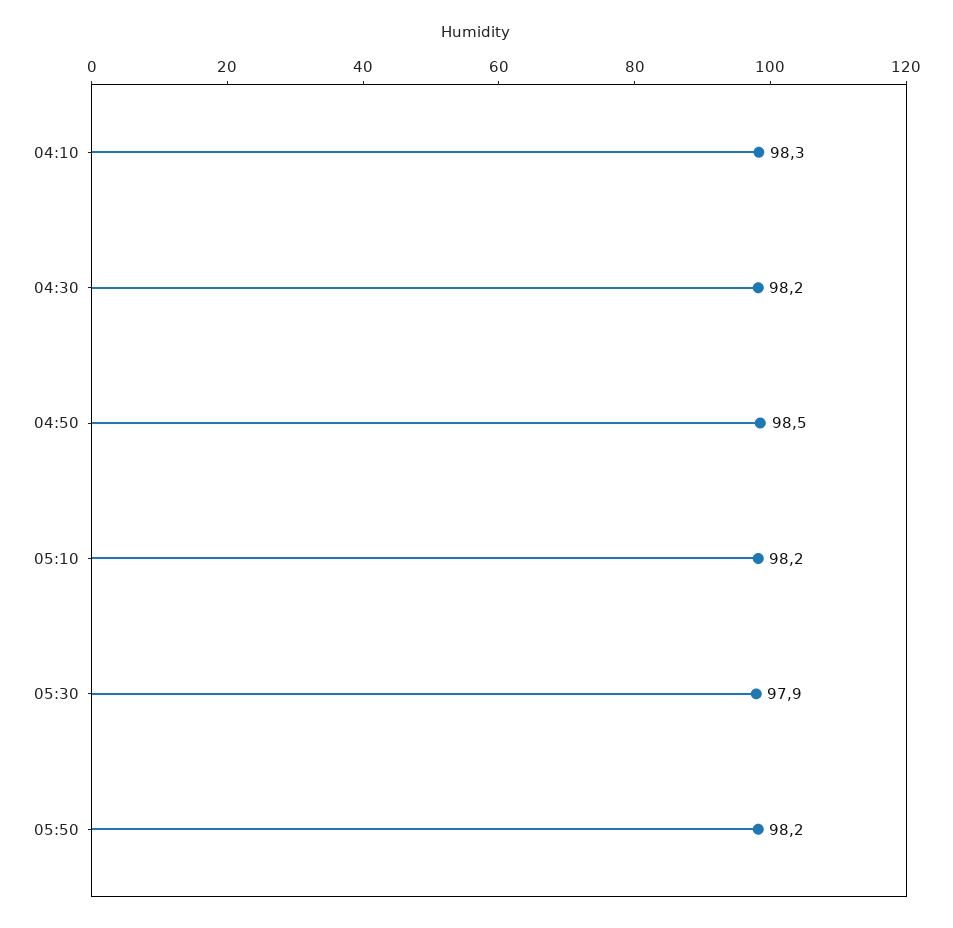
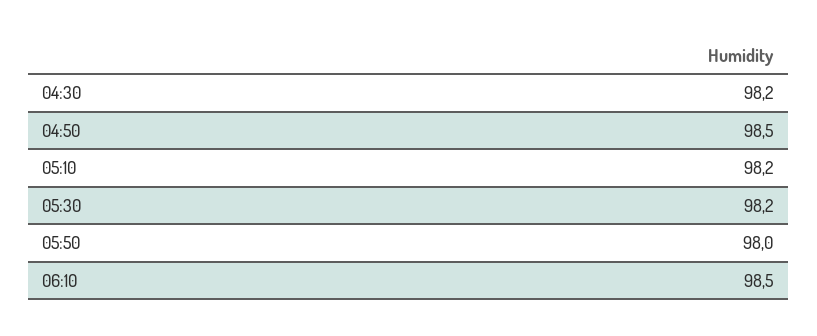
04:10: 98.3 -> none
05:30: 97.9 -> 98.2
05:50: 98.2 -> 98
06:10: none -> 98.5

